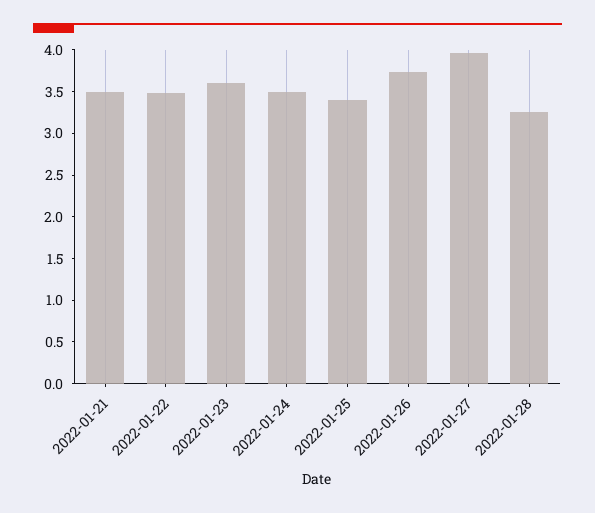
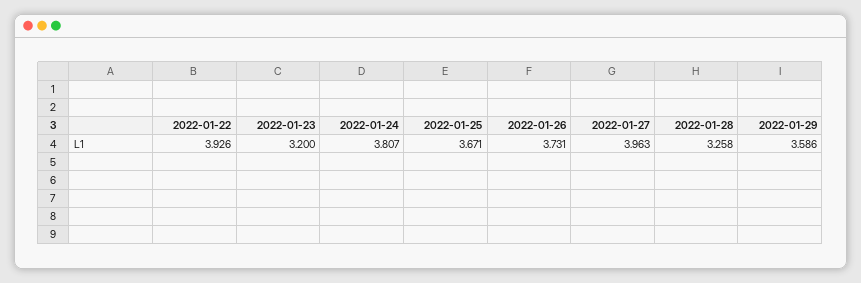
2022-01-21: 3.5 -> none
2022-01-22: 3.5 -> 3.926
2022-01-23: 3.6 -> 3.2
2022-01-24: 3.5 -> 3.807
2022-01-25: 3.4 -> 3.671
2022-01-29: none -> 3.586

